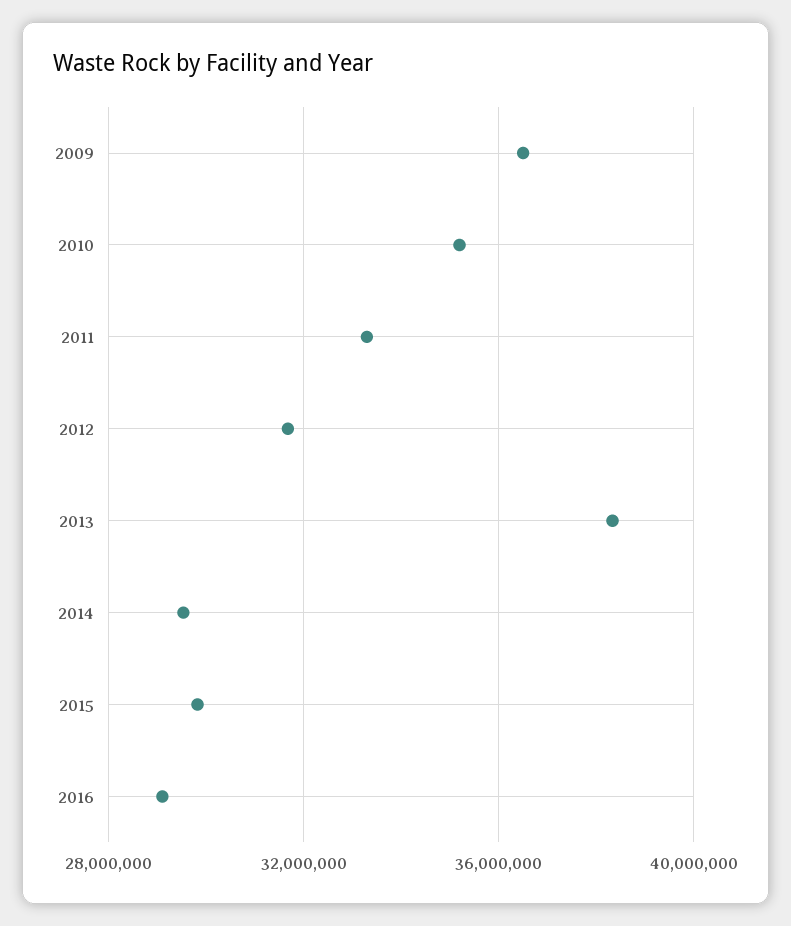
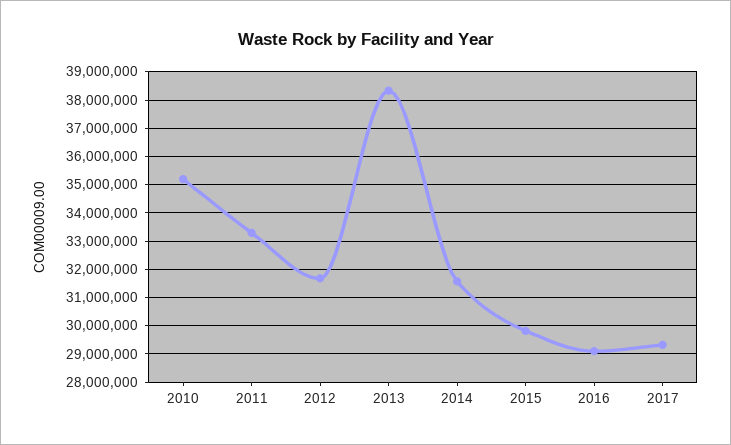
2009: 36500000 -> none
2014: 29500000 -> 31500000
2017: none -> 29250000

